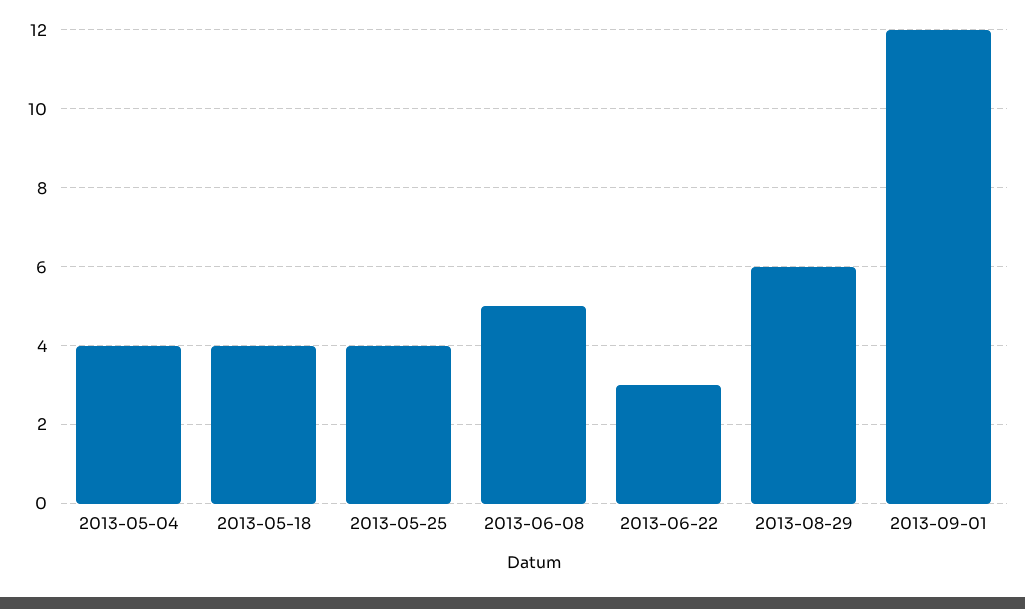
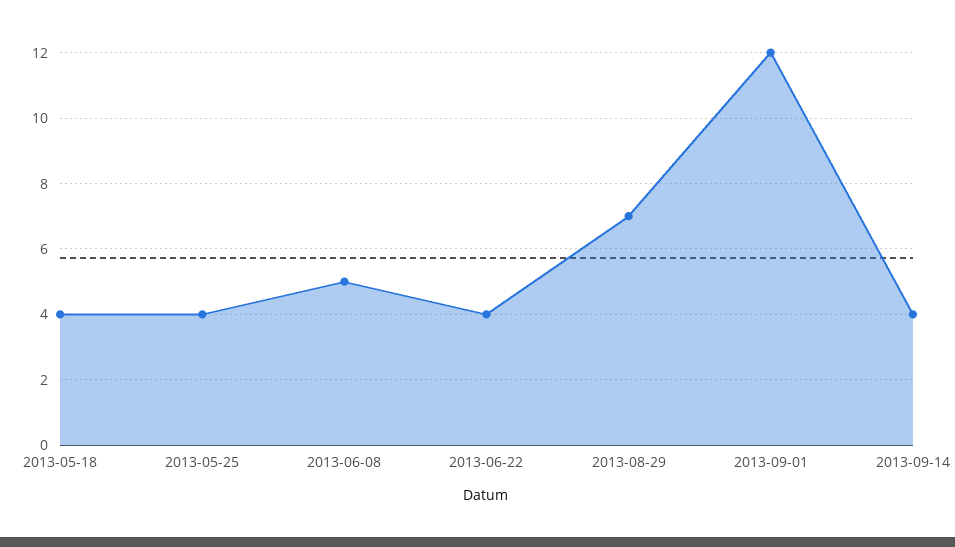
2013-05-04: 4 -> none
2013-06-22: 3 -> 4
2013-08-29: 6 -> 7
2013-09-14: none -> 4

